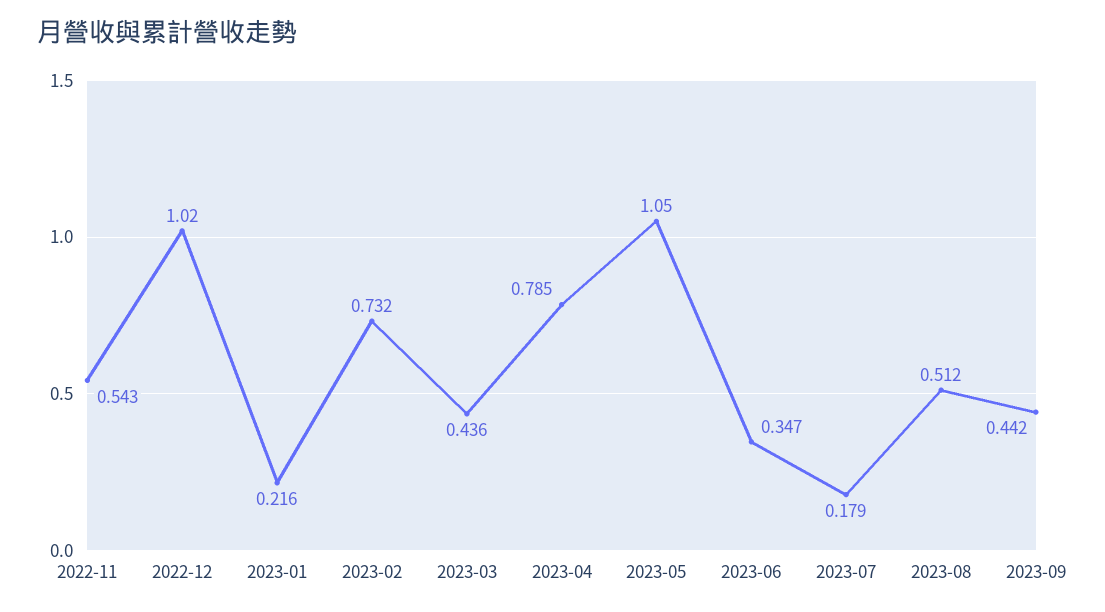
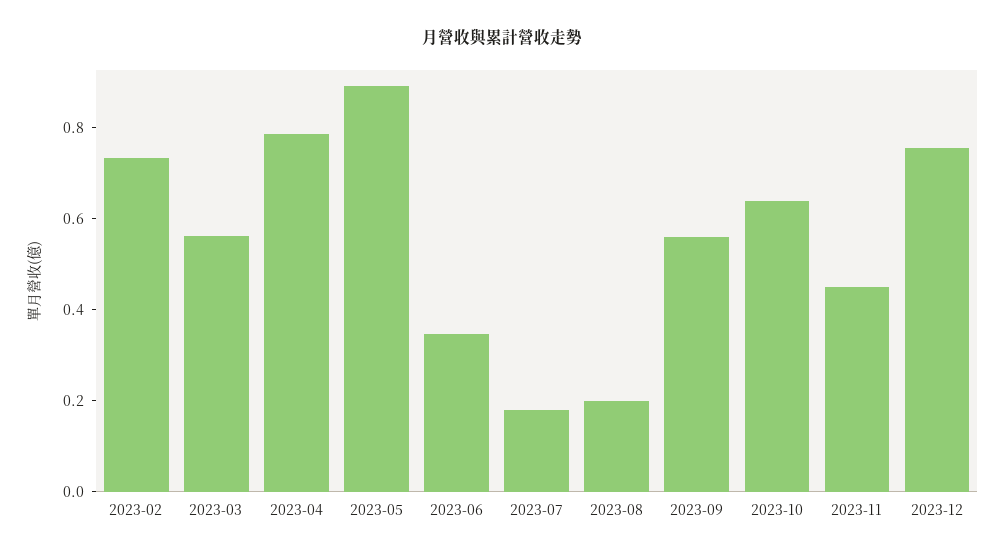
2022-11: 0.543 -> none
2022-12: 1.02 -> none
2023-01: 0.216 -> none
2023-03: 0.436 -> 0.55
2023-05: 1.05 -> 0.9
2023-08: 0.512 -> 0.2
2023-09: 0.442 -> 0.55
2023-10: none -> 0.65
2023-11: none -> 0.45
2023-12: none -> 0.75

